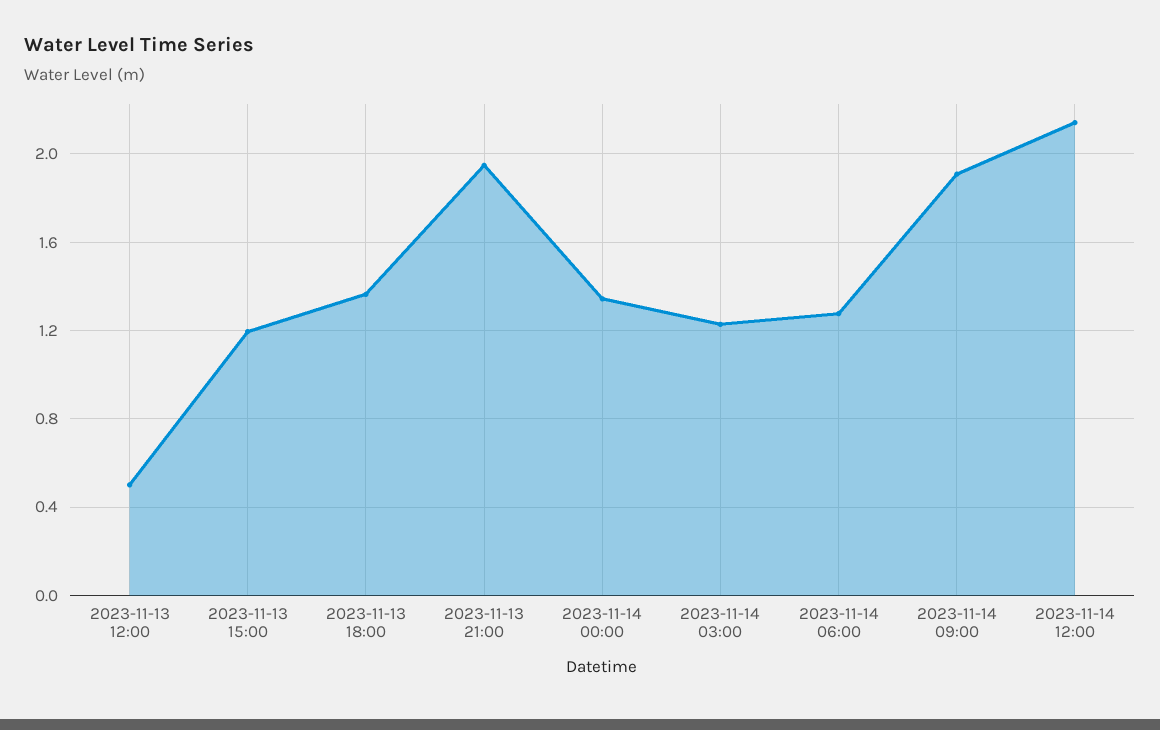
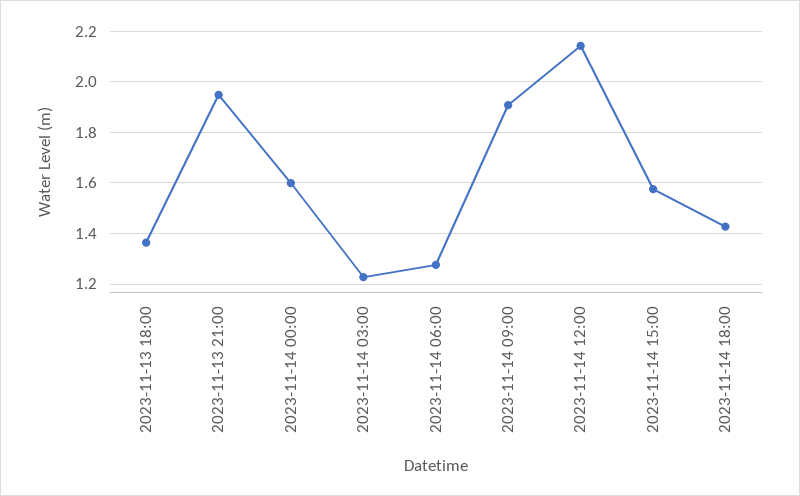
2023-11-13 12:00: 0.5 -> none
2023-11-13 15:00: 1.2 -> none
2023-11-14 00:00: 1.35 -> 1.6
2023-11-14 15:00: none -> 1.575
2023-11-14 18:00: none -> 1.425

